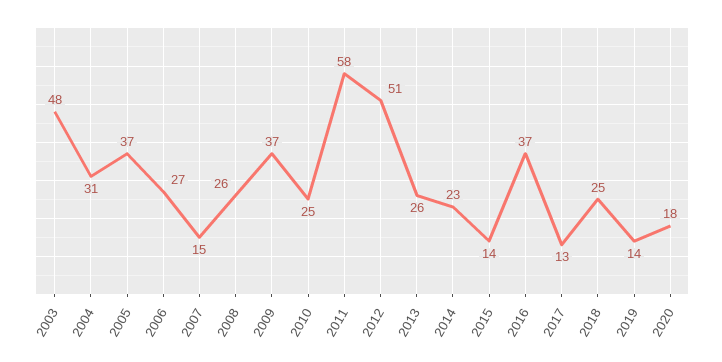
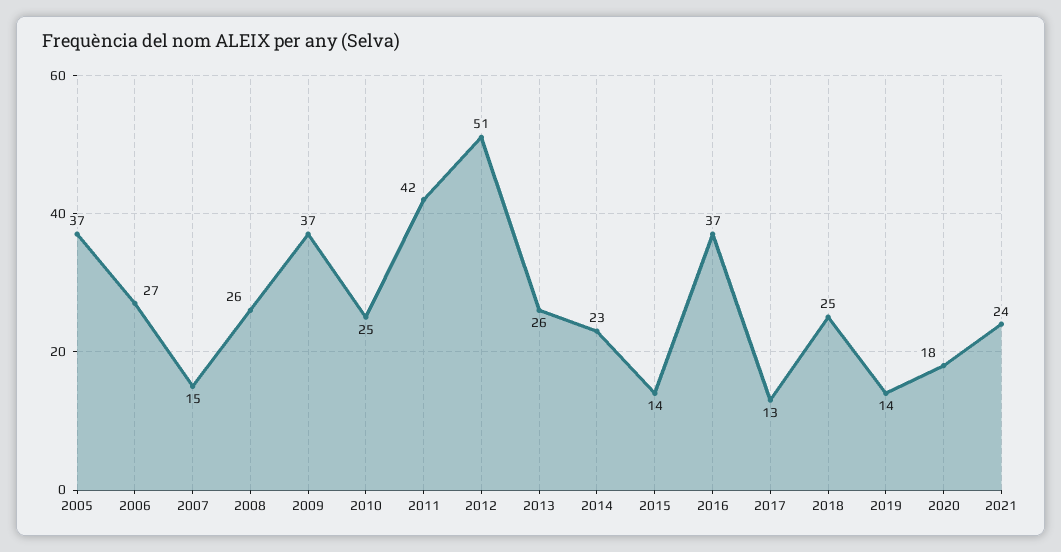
2003: 48 -> none
2004: 31 -> none
2011: 58 -> 42
2021: none -> 24

